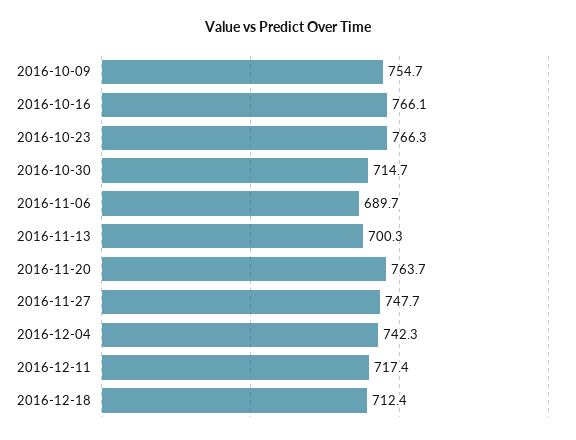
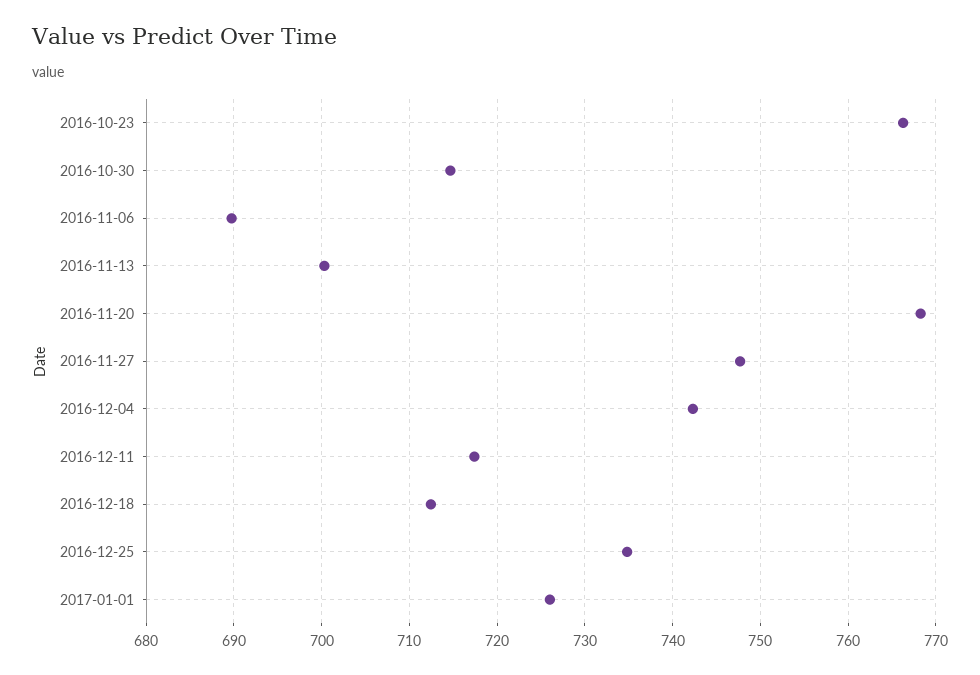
2016-10-09: 754.7 -> none
2016-10-16: 766.1 -> none
2016-11-20: 763.7 -> 768
2016-12-25: none -> 735
2017-01-01: none -> 726

